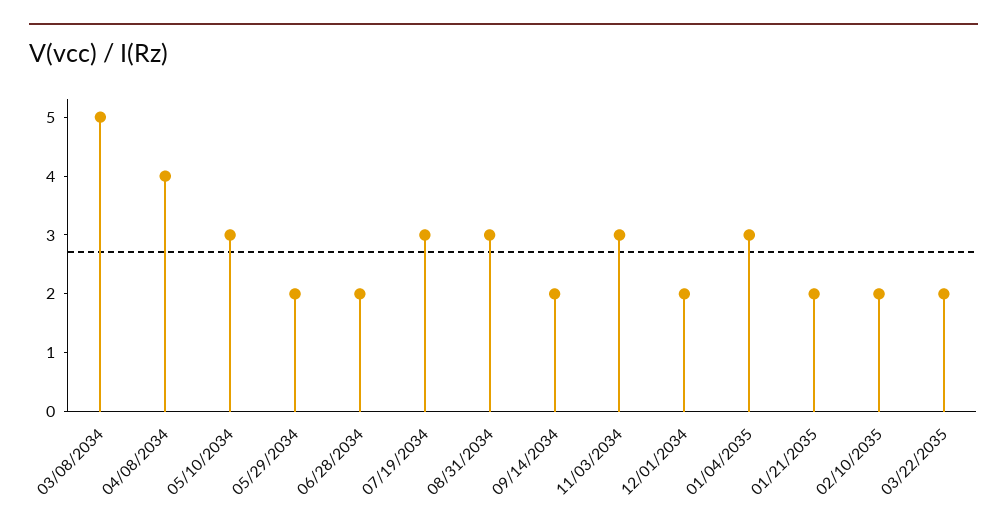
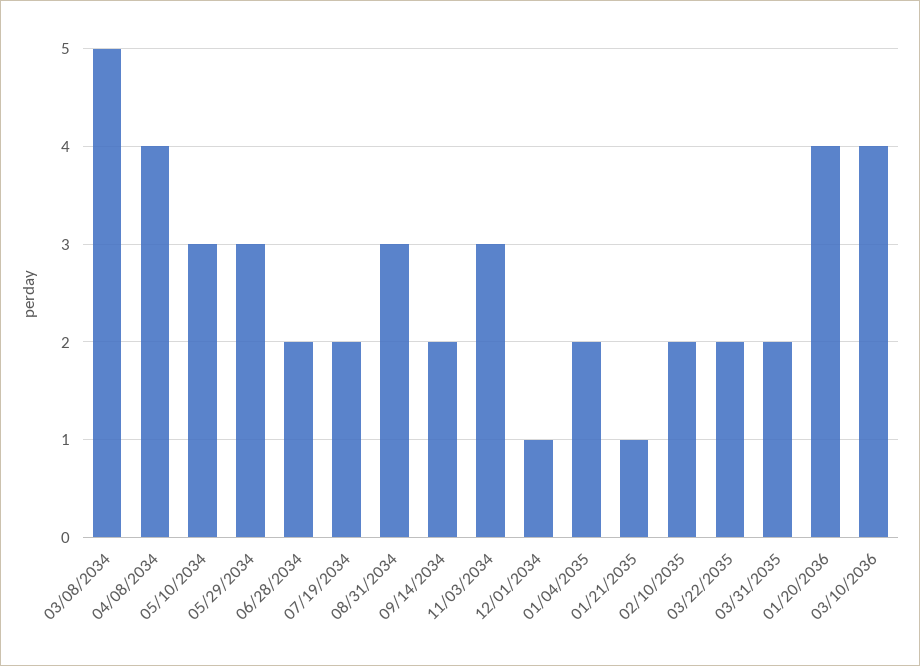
05/29/2034: 2 -> 3
07/19/2034: 3 -> 2
12/01/2034: 2 -> 1
01/04/2035: 3 -> 2
01/21/2035: 2 -> 1
03/31/2035: none -> 2
01/20/2036: none -> 4
03/10/2036: none -> 4

